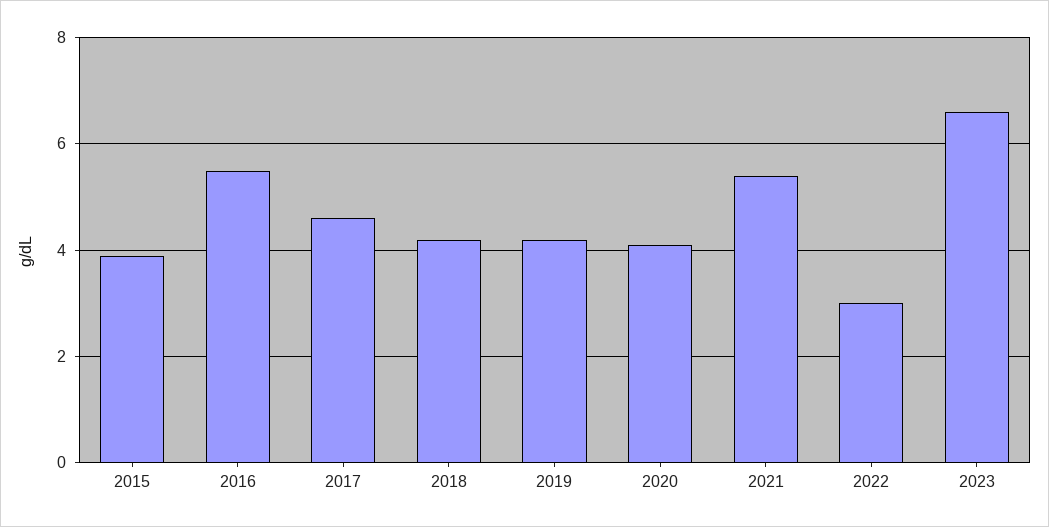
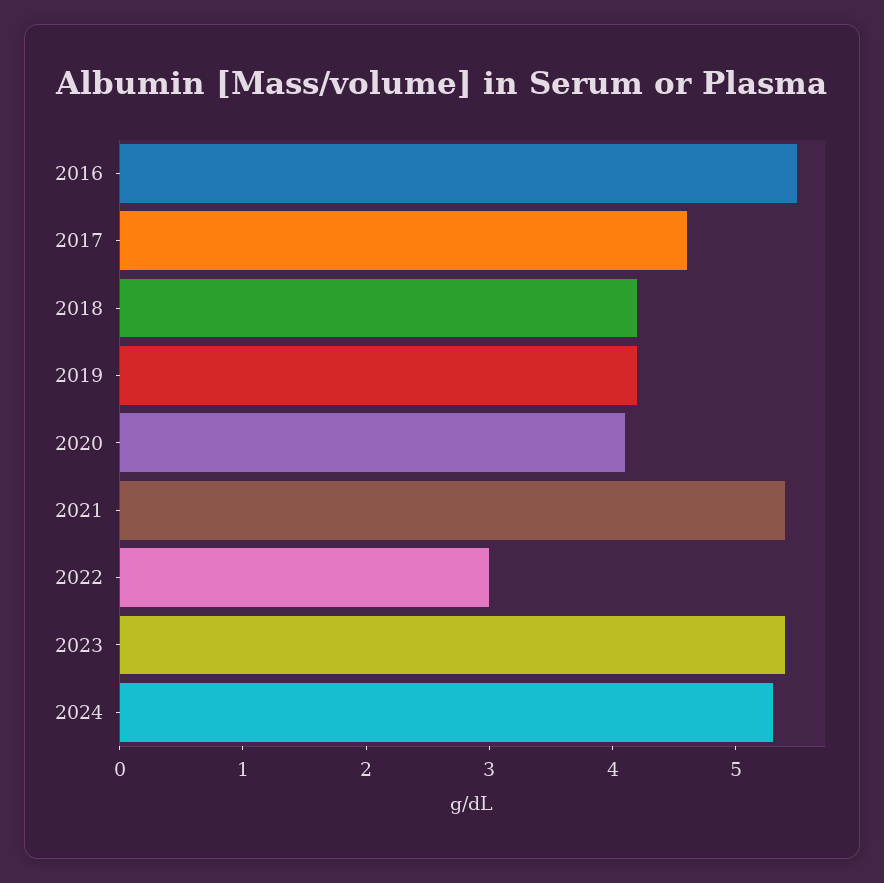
2015: 4 -> none
2023: 6.5 -> 5.4
2024: none -> 5.3

